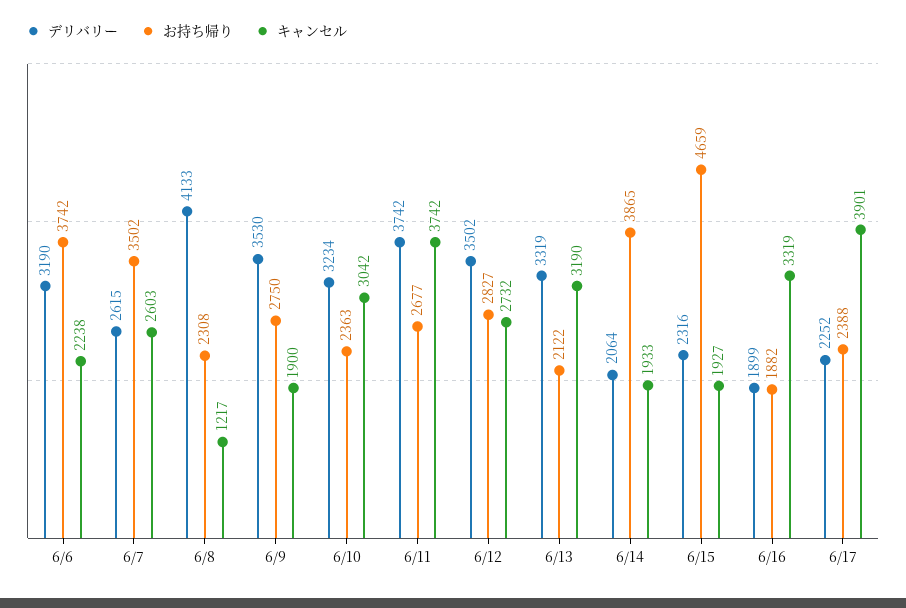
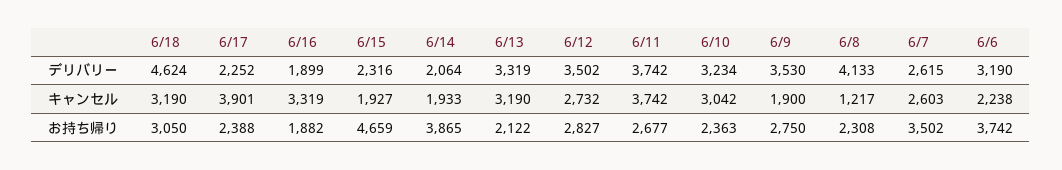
デリバリー, 6/18: none -> 4624
キャンセル, 6/18: none -> 3190
お持ち帰り, 6/18: none -> 3050

